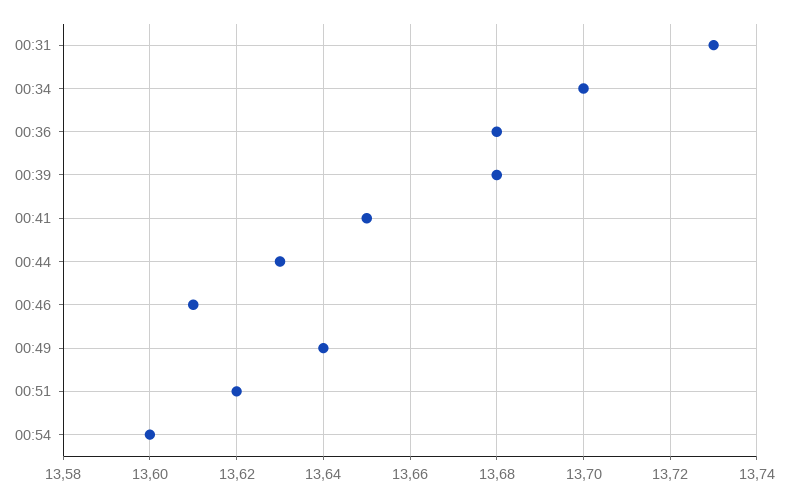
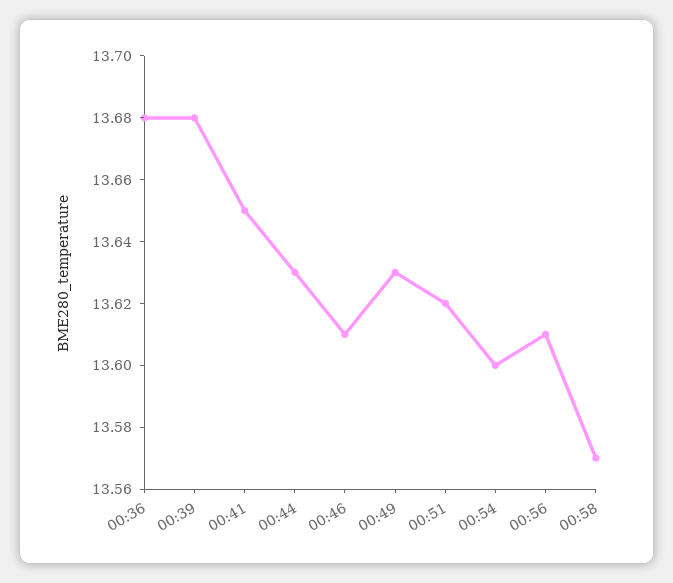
00:31: 13.73 -> none
00:34: 13.7 -> none
00:49: 13.64 -> 13.63
00:56: none -> 13.61
00:58: none -> 13.57

